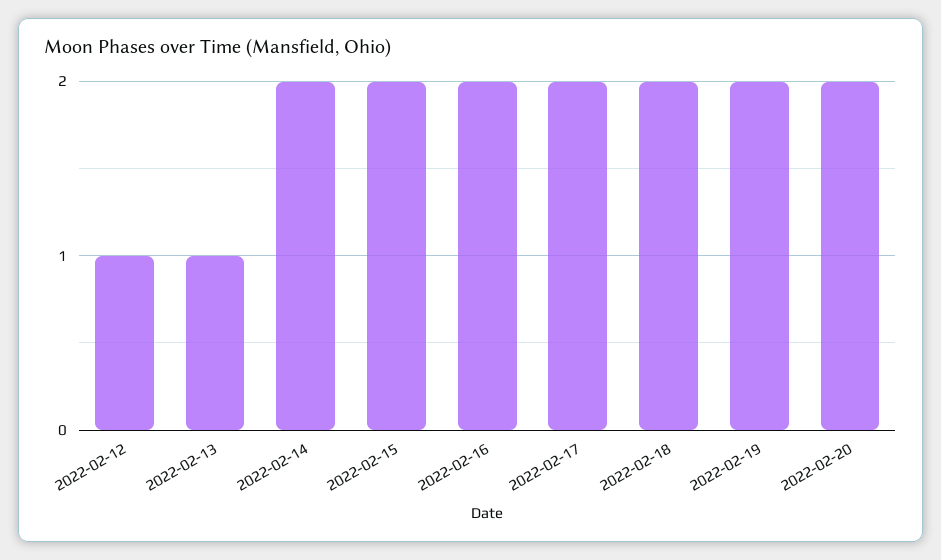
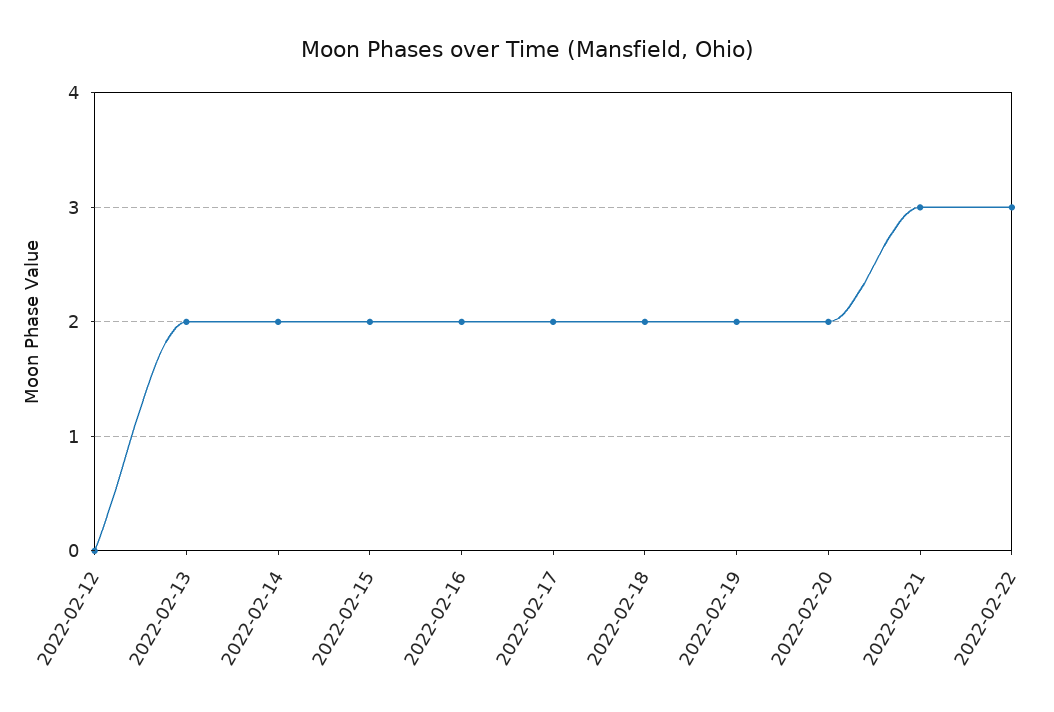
2022-02-12: 1 -> 0
2022-02-13: 1 -> 2
2022-02-21: none -> 3
2022-02-22: none -> 3

